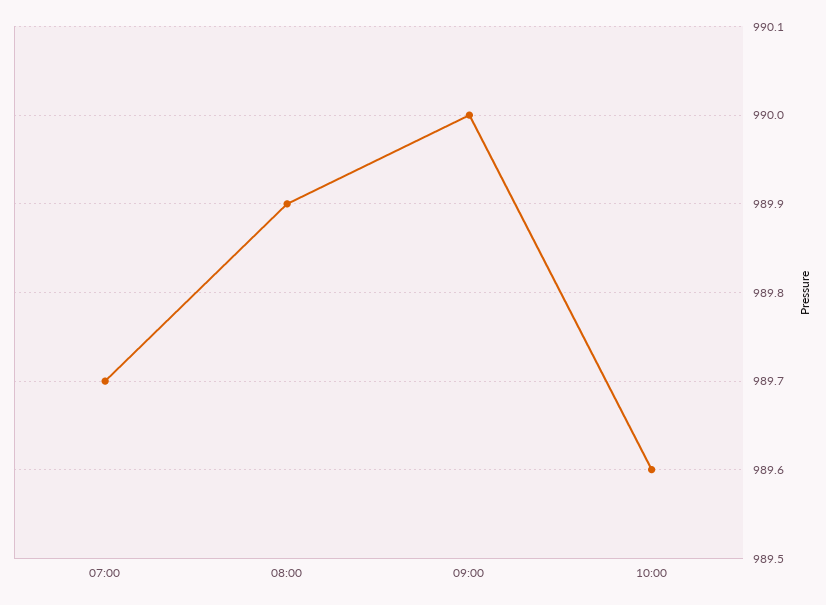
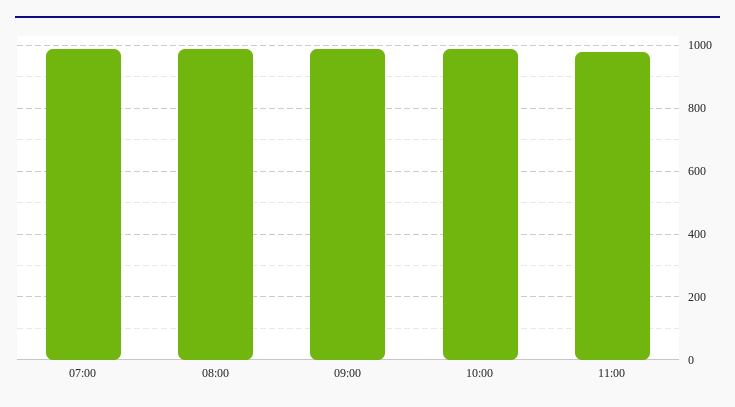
11:00: none -> 980

